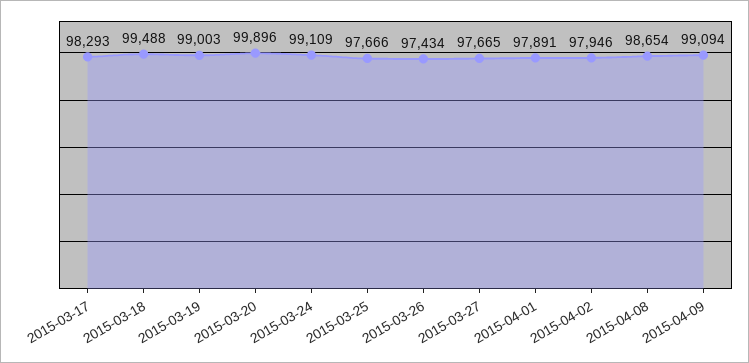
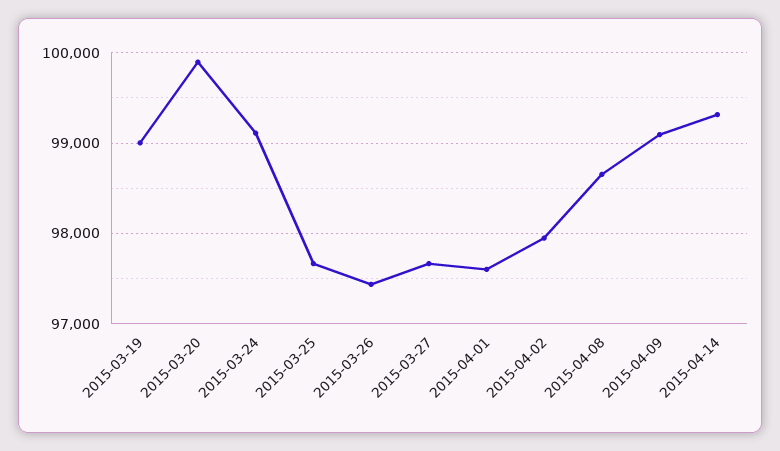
2015-03-17: 98293 -> none
2015-03-18: 99488 -> none
2015-04-01: 97891 -> 97600
2015-04-14: none -> 99300

